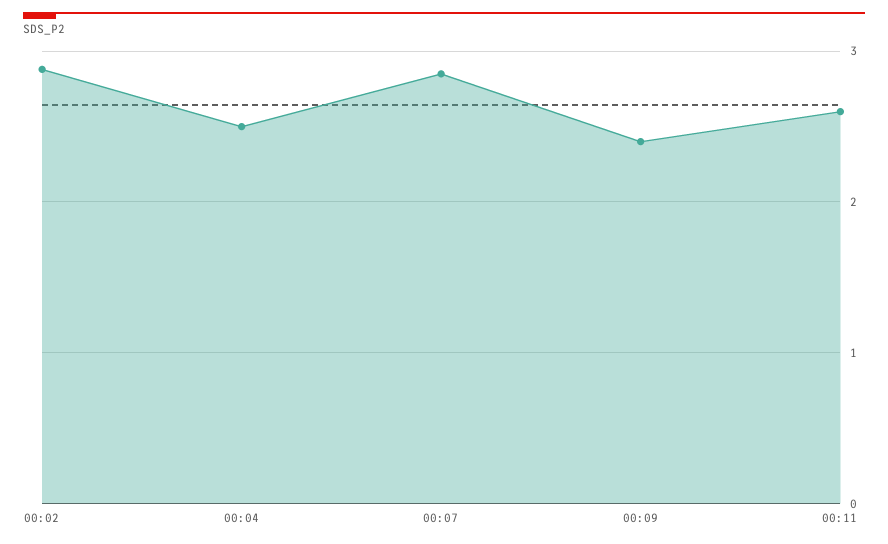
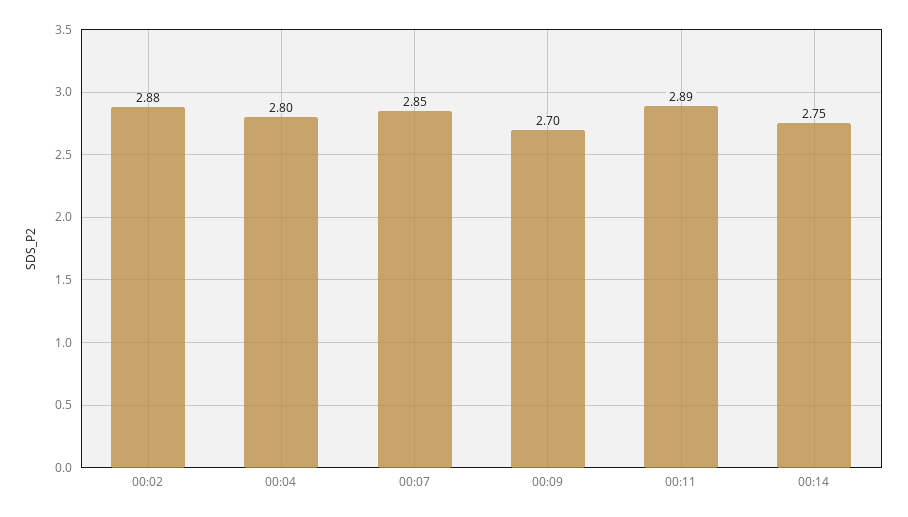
00:04: 2.5 -> 2.8
00:09: 2.4 -> 2.7
00:11: 2.6 -> 2.89
00:14: none -> 2.75

